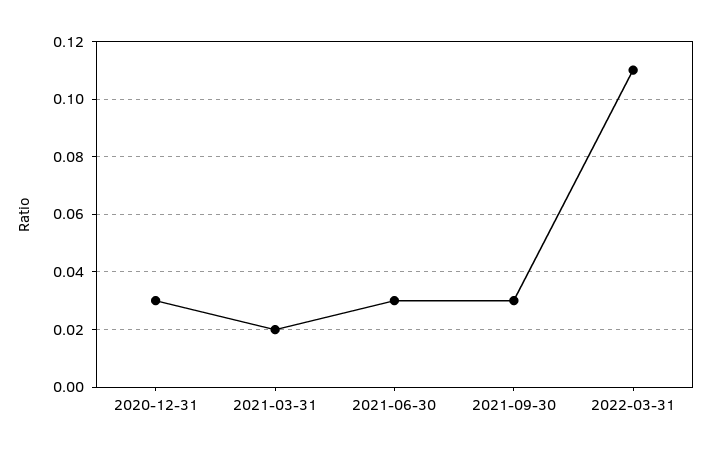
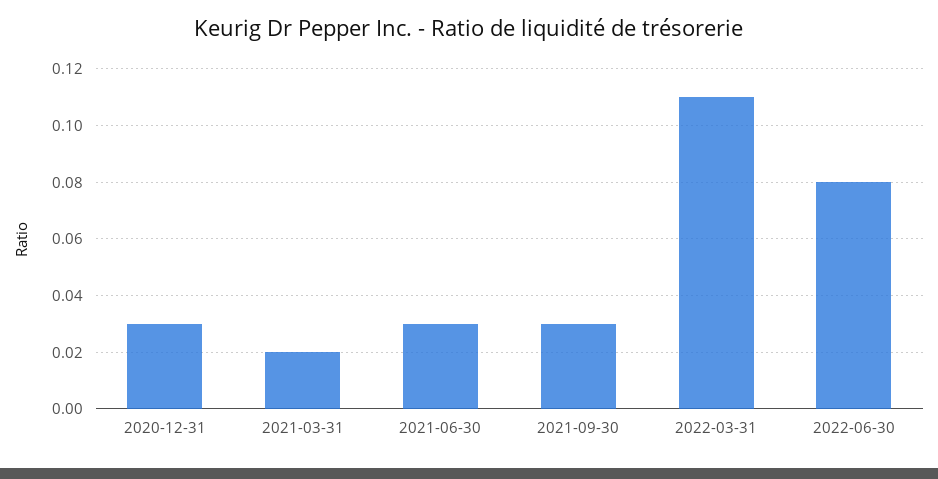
2022-06-30: none -> 0.08

